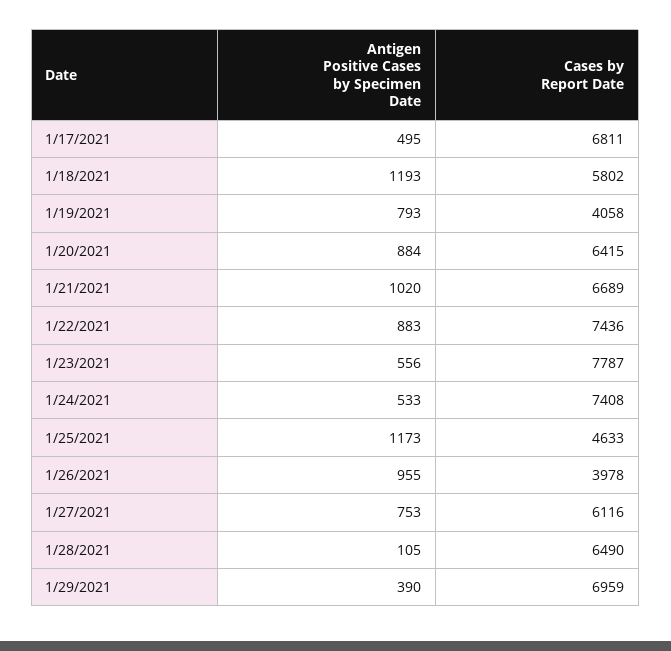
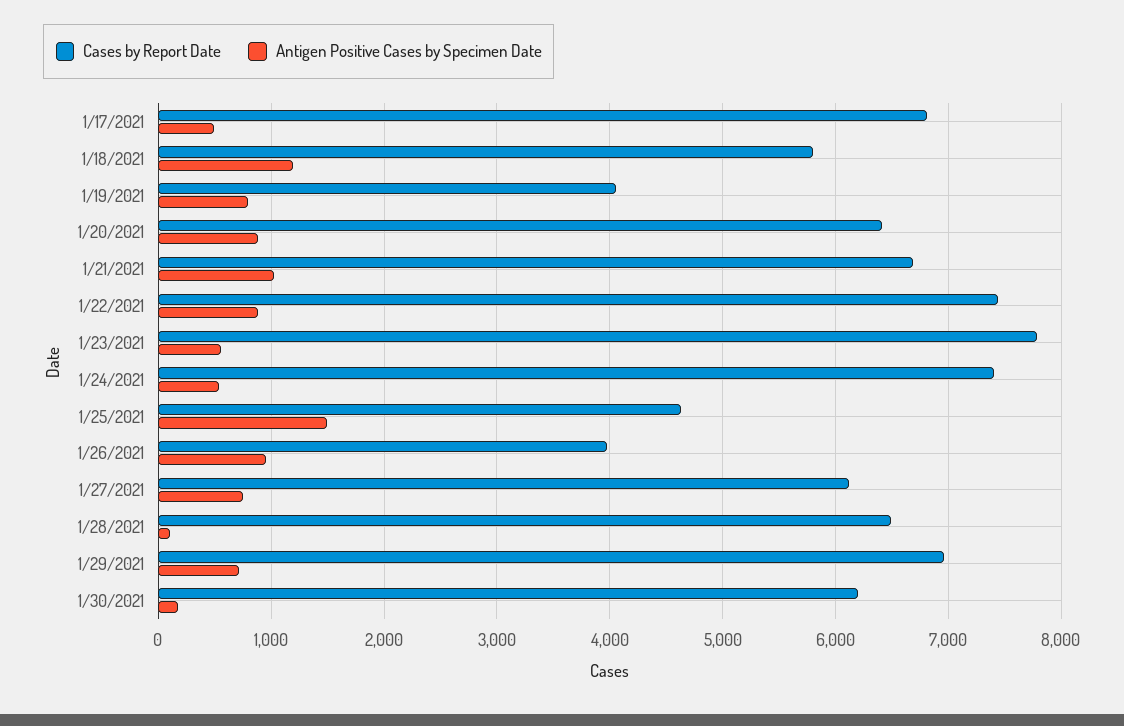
Antigen Positive Cases by Specimen Date, 1/25/2021: 1173 -> 1500
Antigen Positive Cases by Specimen Date, 1/29/2021: 390 -> 700
Cases by Report Date, 1/30/2021: none -> 6200
Antigen Positive Cases by Specimen Date, 1/30/2021: none -> 200

